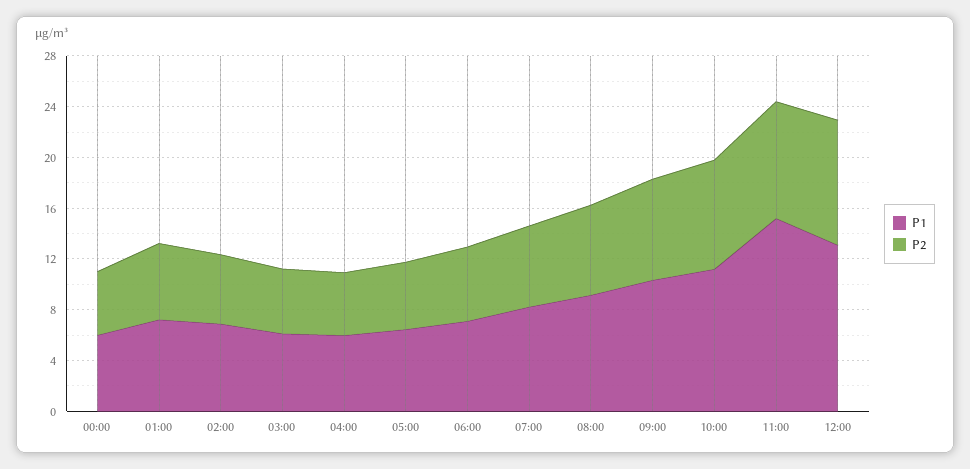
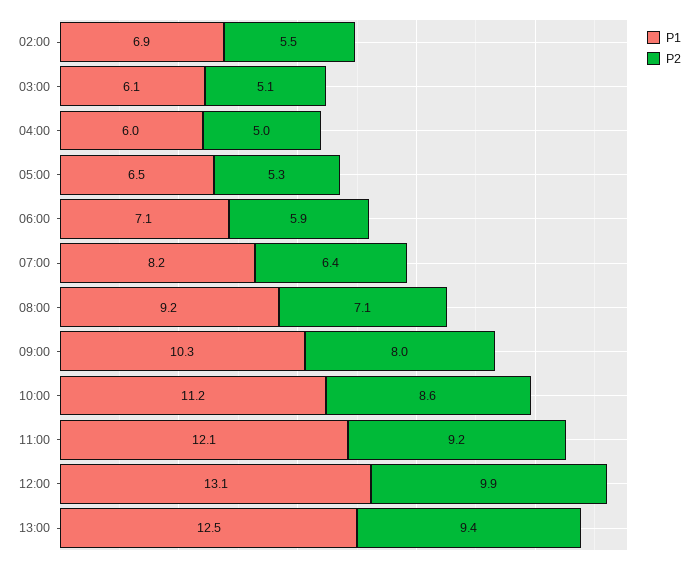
P1, 00:00: 6 -> none
P2, 00:00: 5 -> none
P1, 01:00: 7 -> none
P2, 01:00: 6 -> none
P1, 11:00: 15 -> 12.1
P1, 13:00: none -> 12.5
P2, 13:00: none -> 9.4

